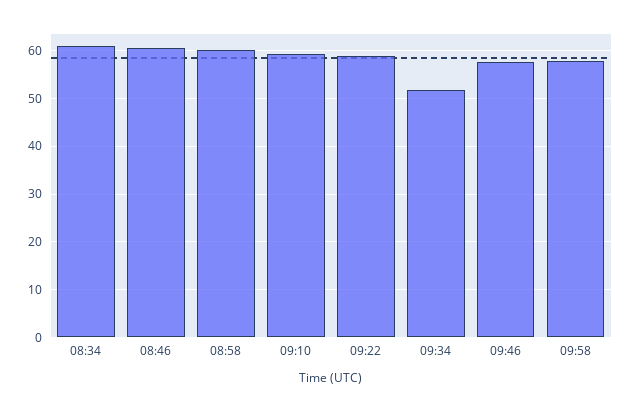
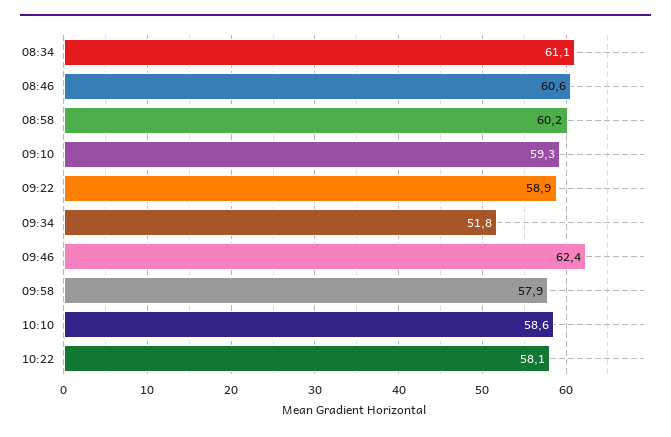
09:46: 58 -> 62.4
10:10: none -> 58.6
10:22: none -> 58.1

